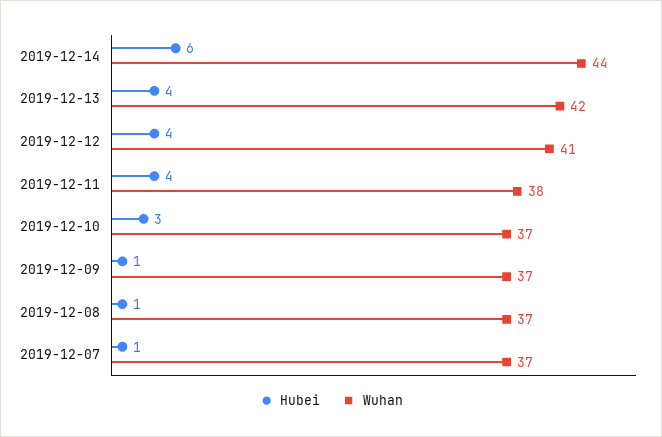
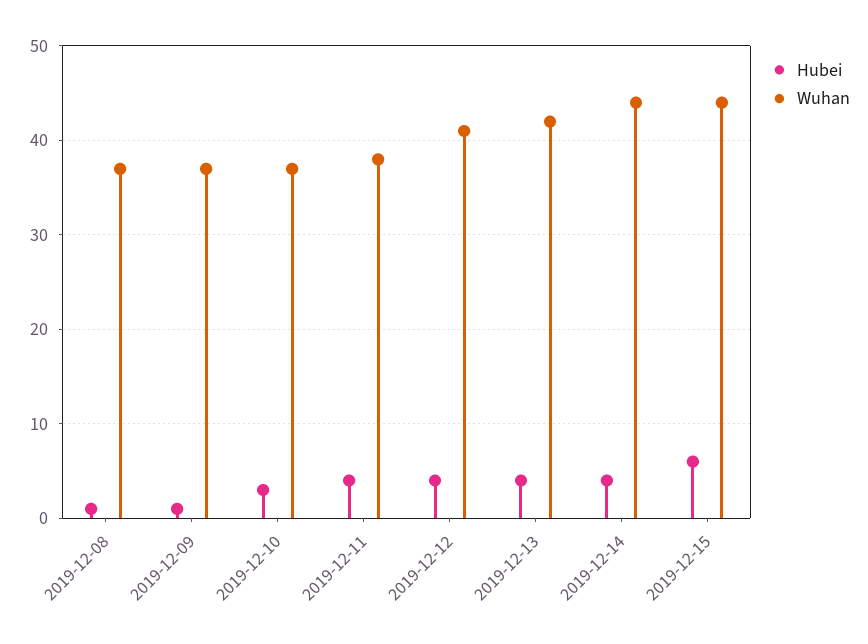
Hubei, 2019-12-14: 6 -> 4
Hubei, 2019-12-07: 1 -> none
Wuhan, 2019-12-07: 37 -> none
Hubei, 2019-12-15: none -> 6
Wuhan, 2019-12-15: none -> 44

